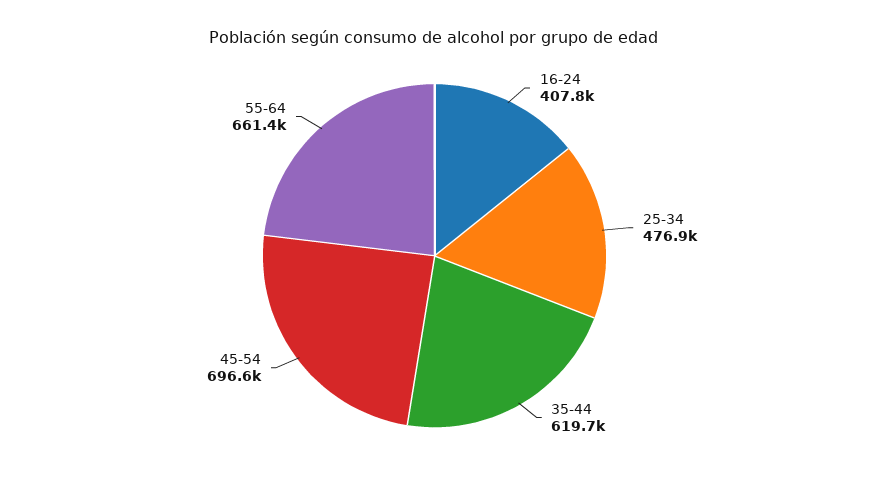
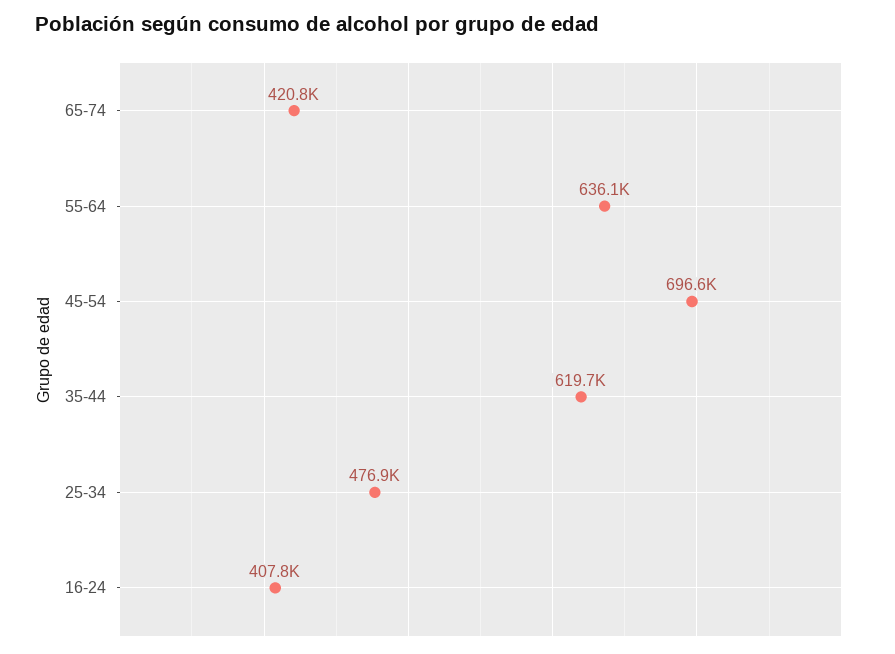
55-64: 661400 -> 636100
65-74: none -> 420800

